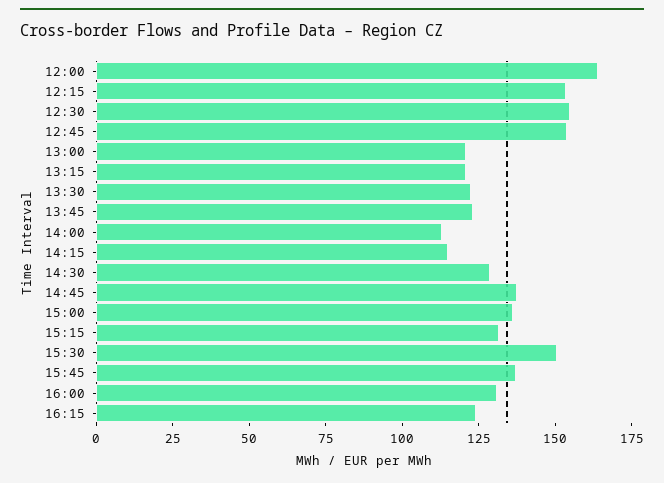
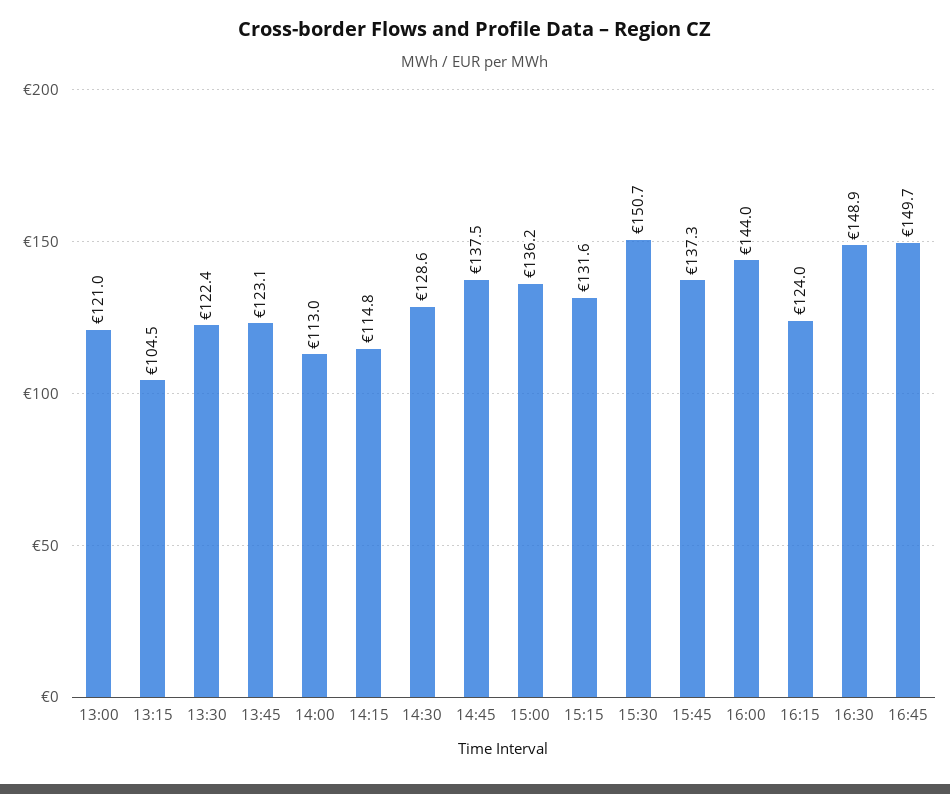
12:00: 165 -> none
12:15: 155 -> none
12:30: 155 -> none
12:45: 155 -> none
13:15: 120 -> 104.5
16:00: 130 -> 144
16:30: none -> 148.9
16:45: none -> 149.7

